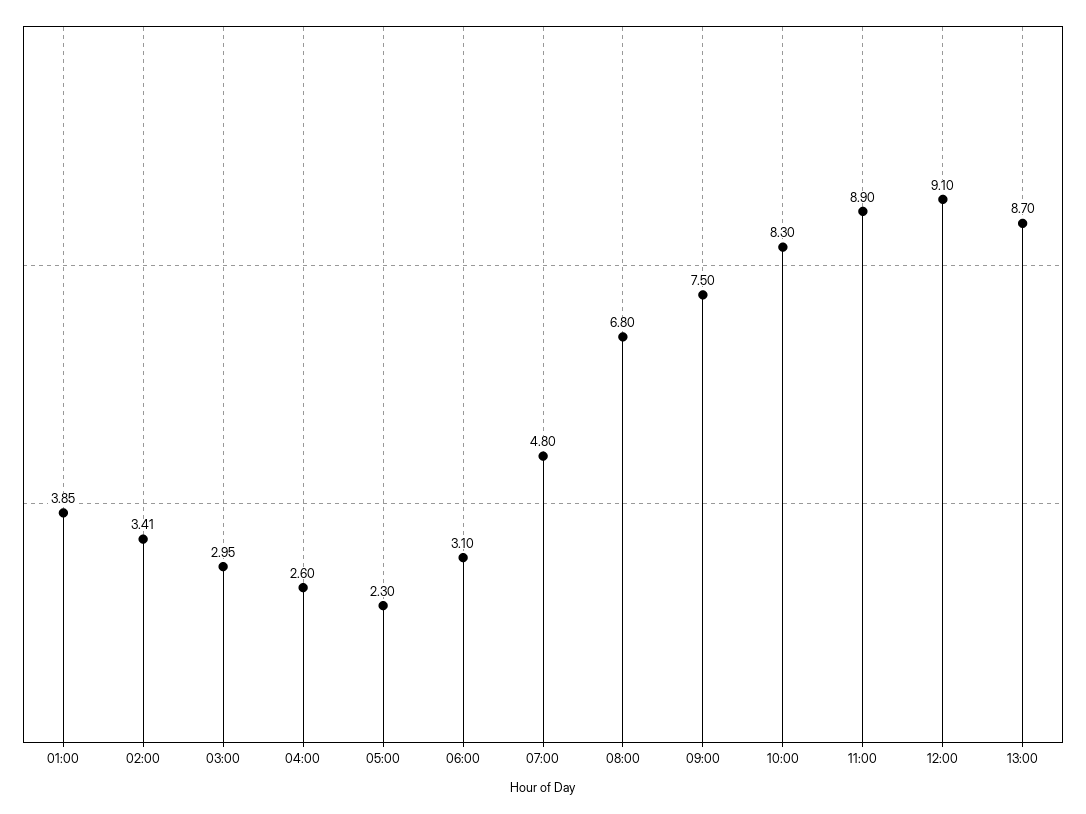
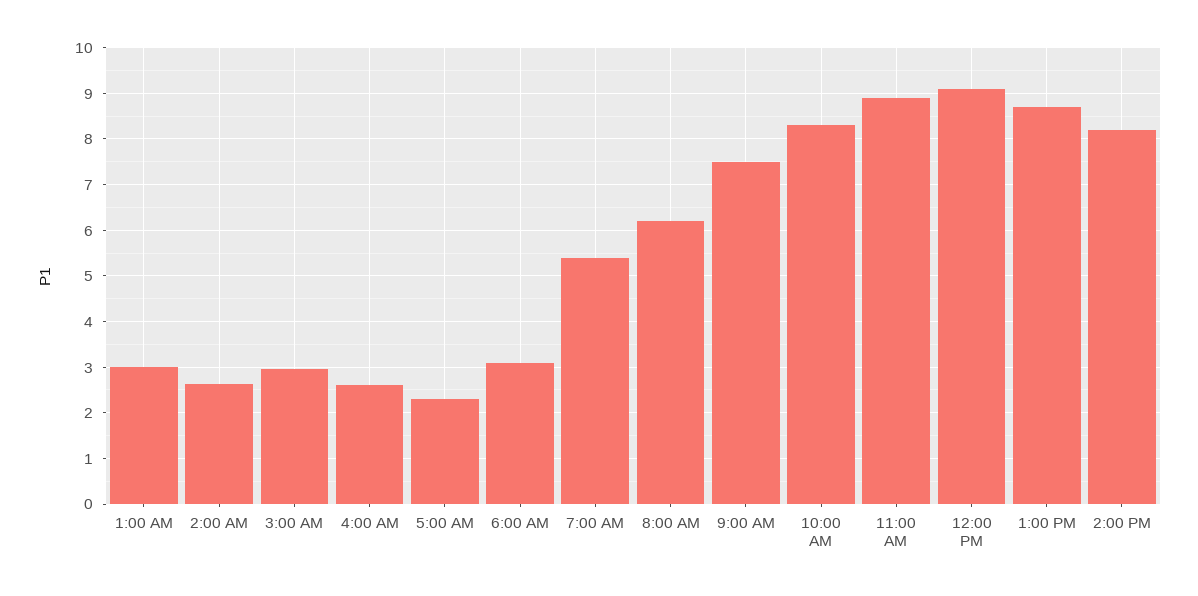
01:00: 3.85 -> 3
02:00: 3.41 -> 2.6
07:00: 4.8 -> 5.4
08:00: 6.8 -> 6.2
2:00 PM: none -> 8.2

